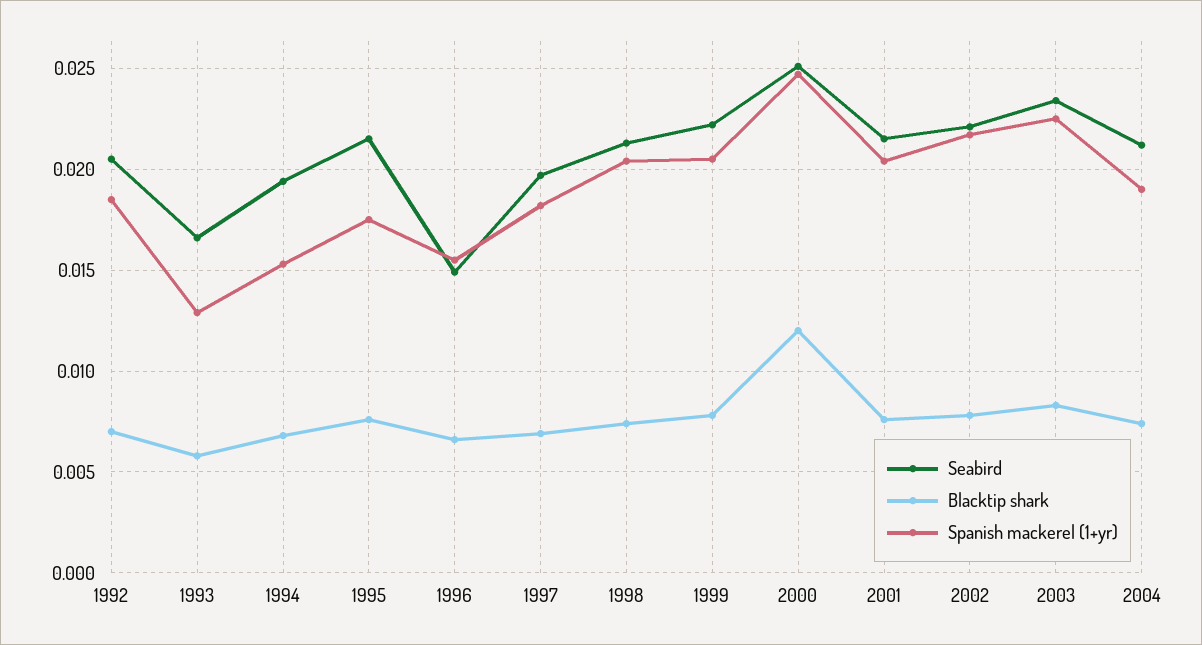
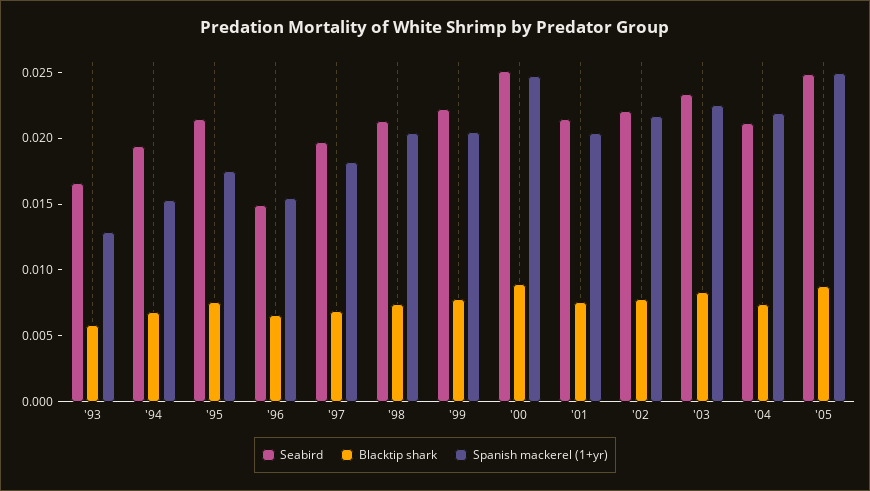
Seabird, 1992: 0.0205 -> none
Blacktip shark, 1992: 0.007 -> none
Spanish mackerel (1+yr), 1992: 0.0185 -> none
Blacktip shark, 2000: 0.012 -> 0.009
Spanish mackerel (1+yr), 2004: 0.019 -> 0.022
Seabird, '05: none -> 0.025
Blacktip shark, '05: none -> 0.009
Spanish mackerel (1+yr), '05: none -> 0.025

